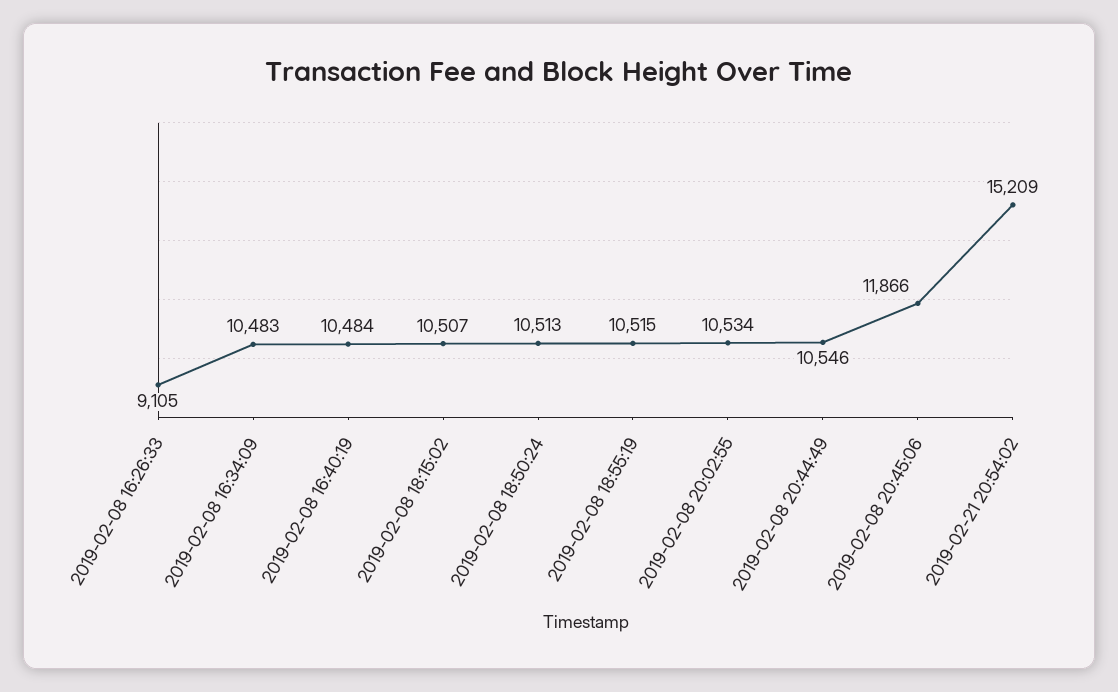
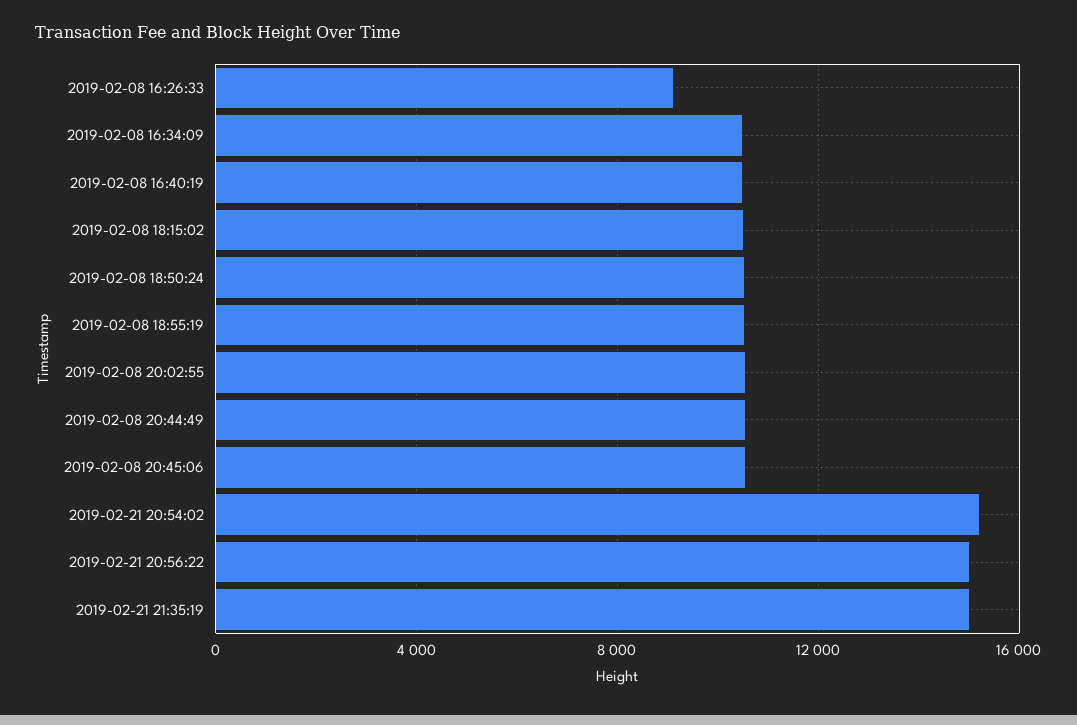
2019-02-08 20:45:06: 11866 -> 10500
2019-02-21 20:56:22: none -> 15000
2019-02-21 21:35:19: none -> 15000

